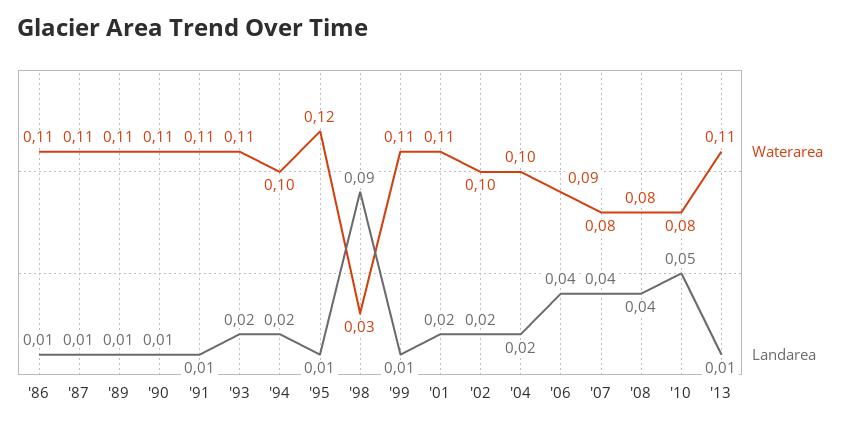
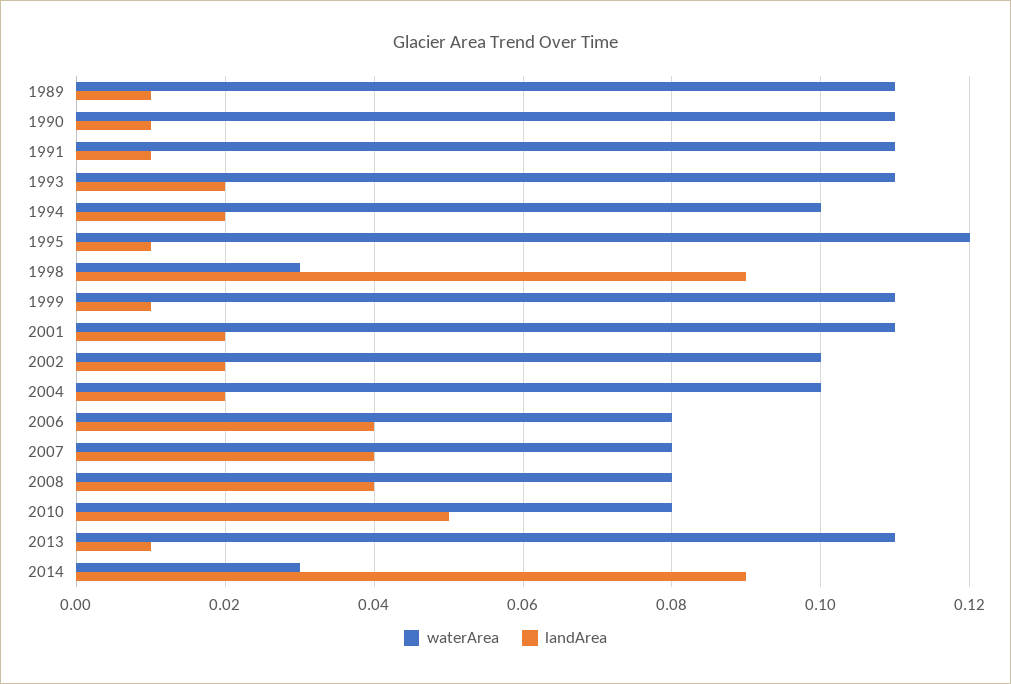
Waterarea, '86: 0.11 -> none
Landarea, '86: 0.01 -> none
Waterarea, '87: 0.11 -> none
Landarea, '87: 0.01 -> none
Waterarea, '06: 0.09 -> 0.08
Waterarea, 2014: none -> 0.03
Landarea, 2014: none -> 0.09

